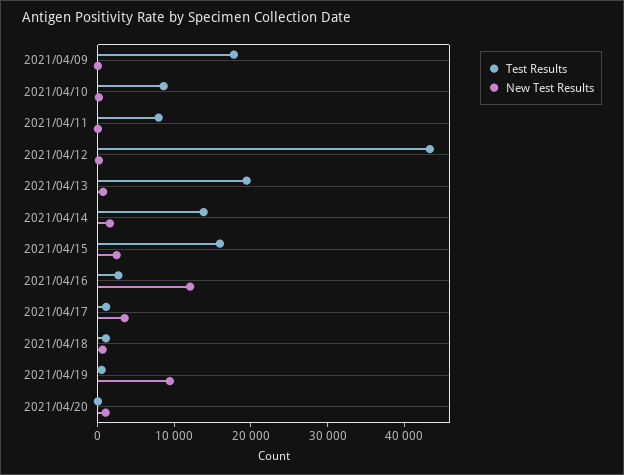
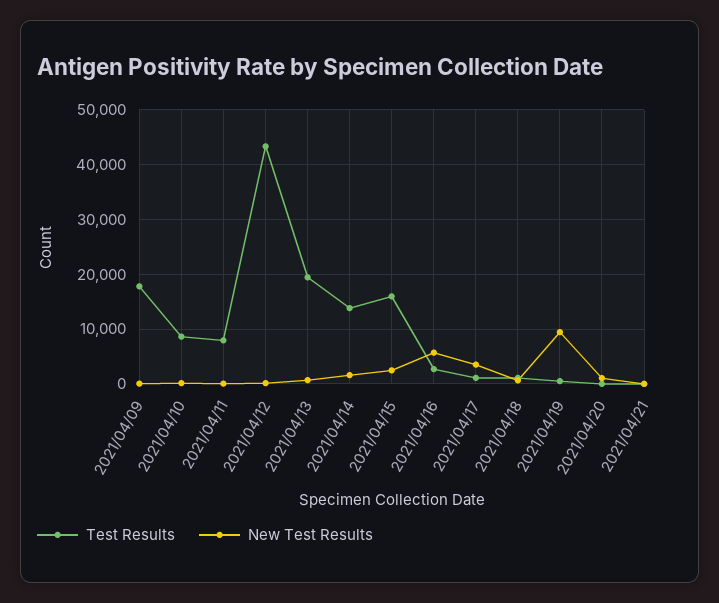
New Test Results, 2021/04/16: 12000 -> 6000
Test Results, 2021/04/21: none -> 0
New Test Results, 2021/04/21: none -> 0

